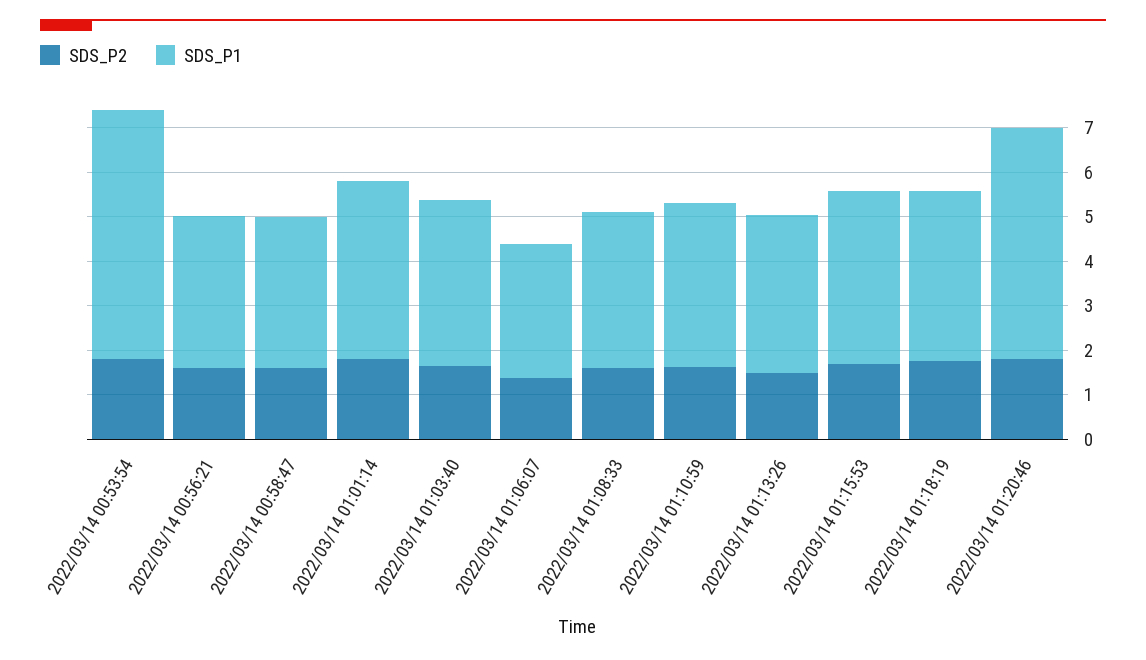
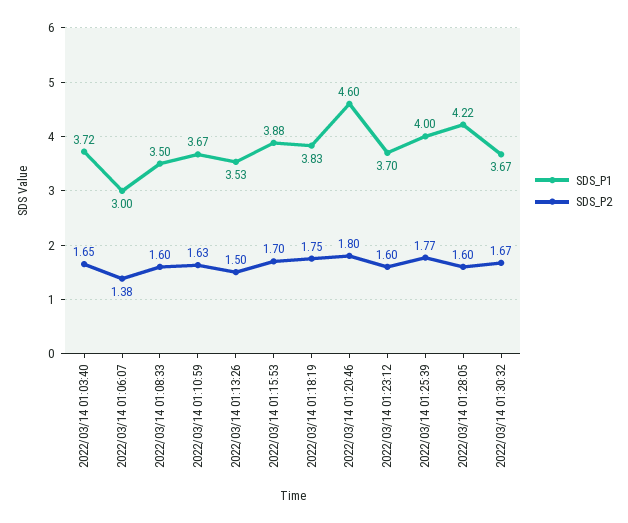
SDS_P2, 2022/03/14 00:53:54: 1.8 -> none
SDS_P1, 2022/03/14 00:53:54: 5.6 -> none
SDS_P2, 2022/03/14 00:56:21: 1.6 -> none
SDS_P1, 2022/03/14 00:56:21: 3.4 -> none
SDS_P2, 2022/03/14 00:58:47: 1.6 -> none
SDS_P1, 2022/03/14 00:58:47: 3.4 -> none
SDS_P2, 2022/03/14 01:01:14: 1.8 -> none
SDS_P1, 2022/03/14 01:01:14: 4 -> none
SDS_P1, 2022/03/14 01:20:46: 5.2 -> 4.6
SDS_P1, 2022/03/14 01:23:12: none -> 3.7
SDS_P2, 2022/03/14 01:23:12: none -> 1.6
SDS_P1, 2022/03/14 01:25:39: none -> 4
SDS_P2, 2022/03/14 01:25:39: none -> 1.77
SDS_P1, 2022/03/14 01:28:05: none -> 4.22
SDS_P2, 2022/03/14 01:28:05: none -> 1.6
SDS_P1, 2022/03/14 01:30:32: none -> 3.67
SDS_P2, 2022/03/14 01:30:32: none -> 1.67

